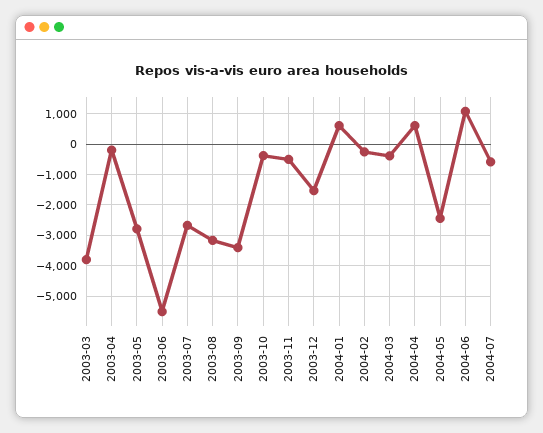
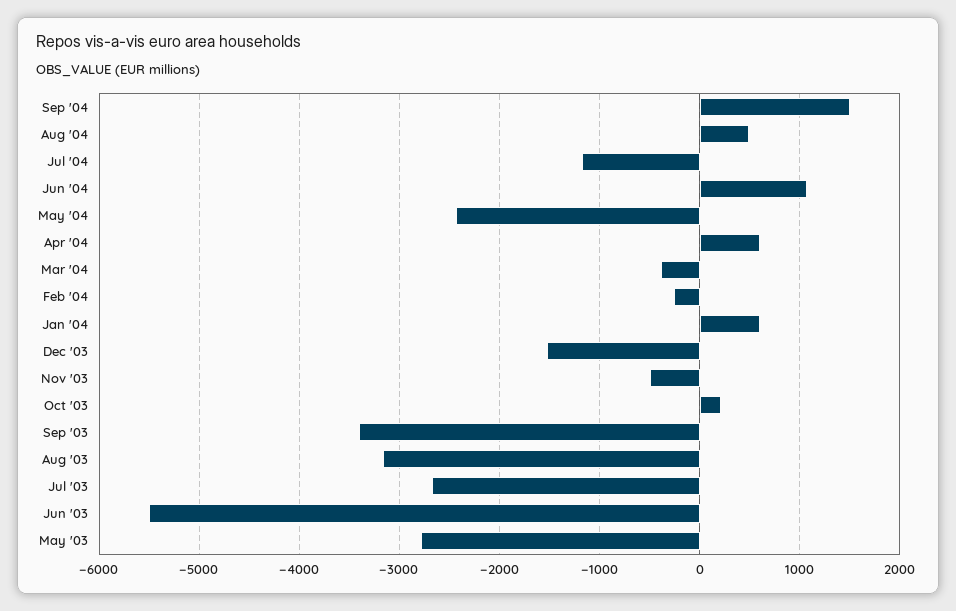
2003-03: -3800 -> none
2003-04: -200 -> none
2003-10: -400 -> 200
2004-07: -600 -> -1200
Sep '04: none -> 1500
Aug '04: none -> 500

